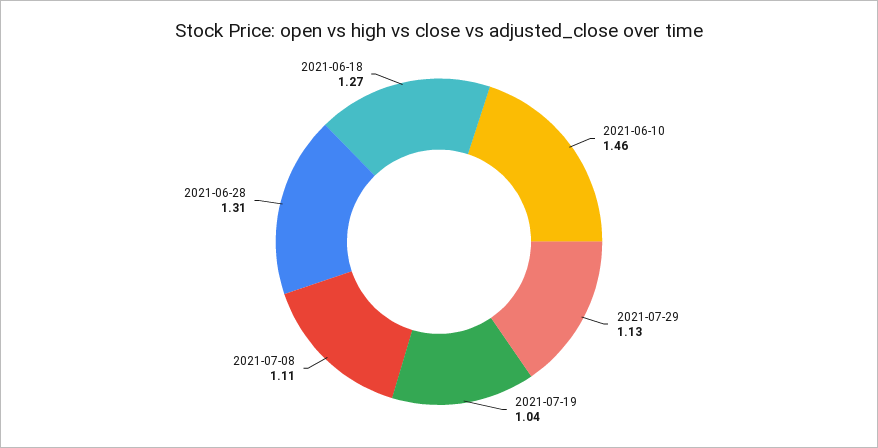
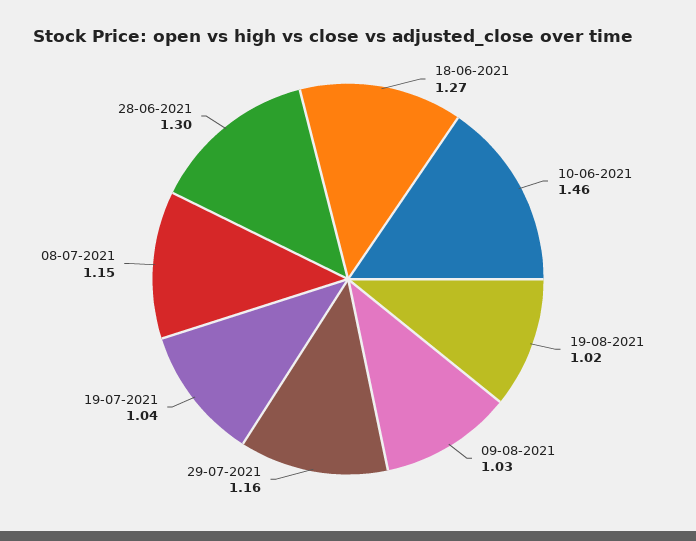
2021-07-29: 1.13 -> 1.16
2021-07-08: 1.11 -> 1.15
2021-06-28: 1.31 -> 1.3
19-08-2021: none -> 1.02
09-08-2021: none -> 1.03

